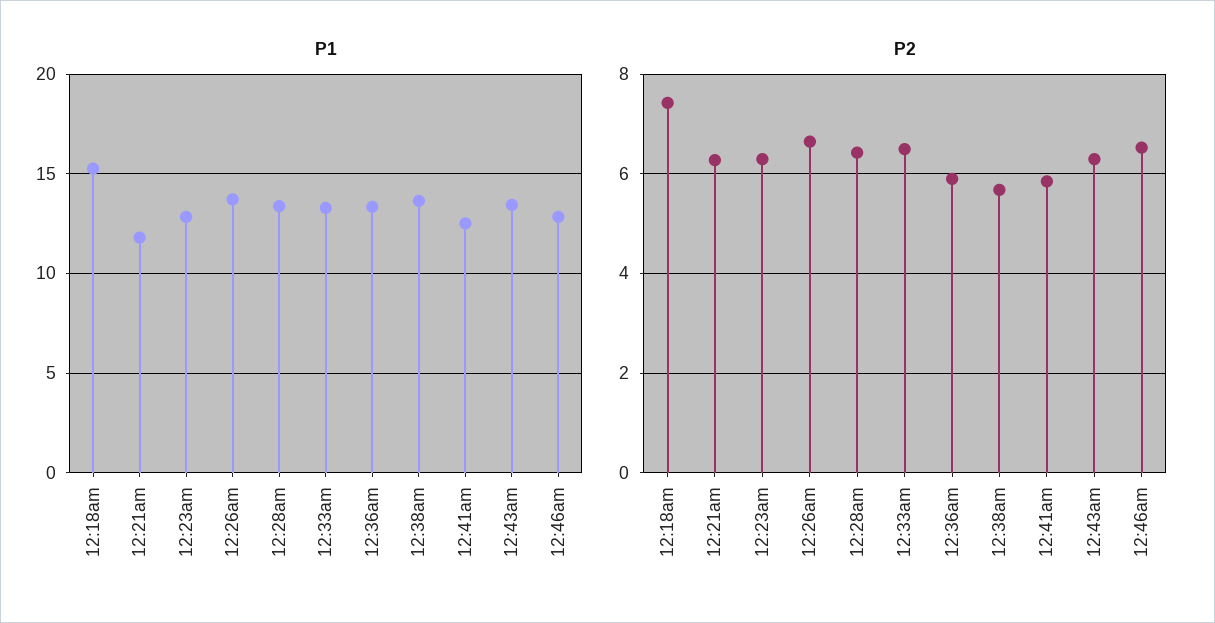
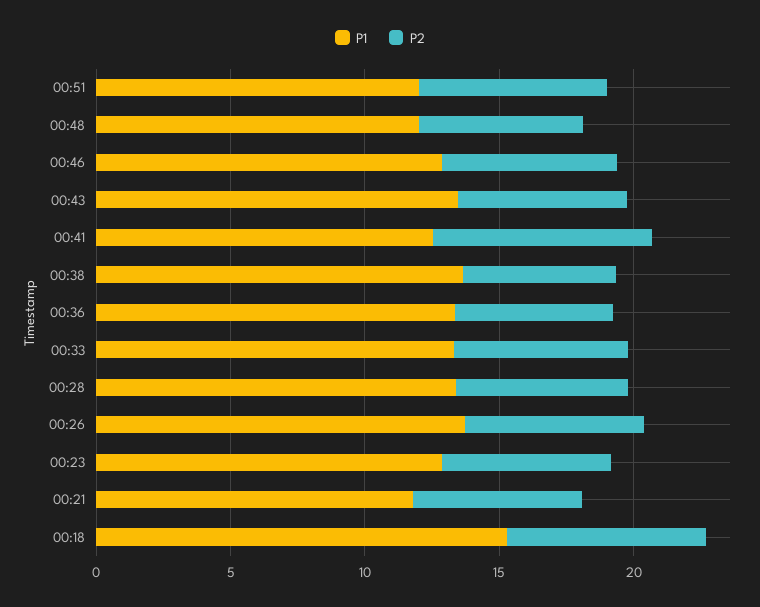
P2, 12:41am: 5.8 -> 8
P1, 00:51: none -> 12
P2, 00:51: none -> 7
P1, 00:48: none -> 12
P2, 00:48: none -> 6

